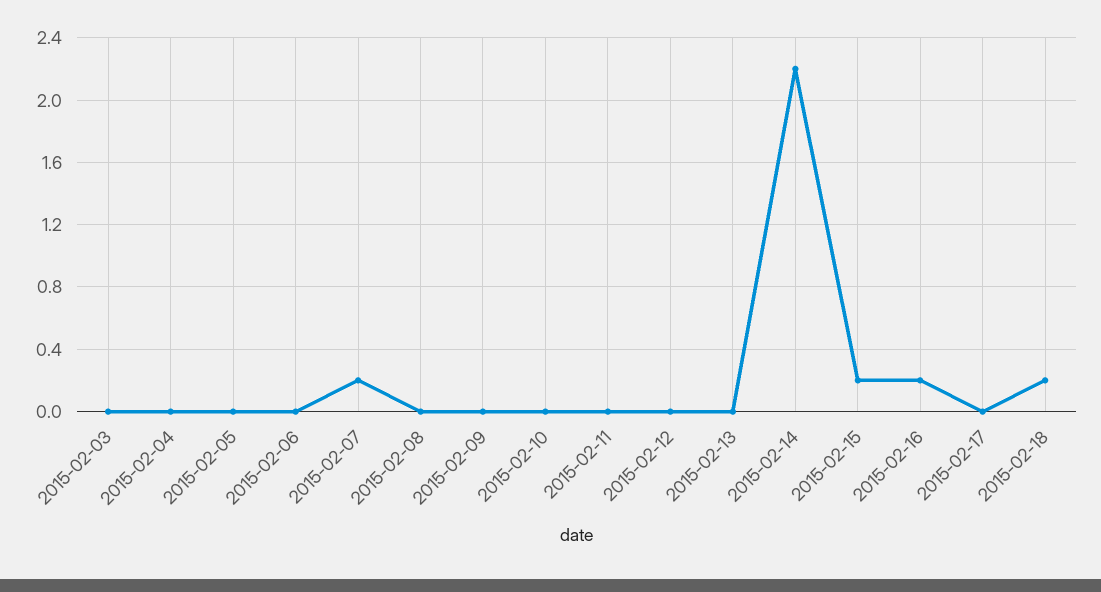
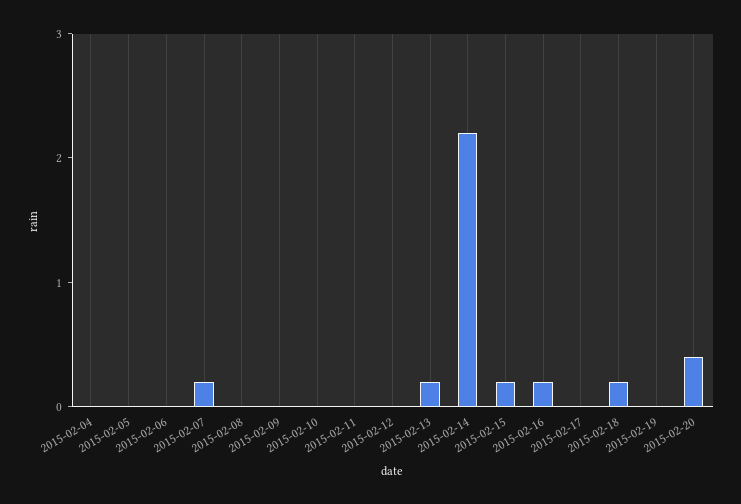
2015-02-03: 0 -> none
2015-02-13: 0 -> 0.2
2015-02-19: none -> 0
2015-02-20: none -> 0.4

